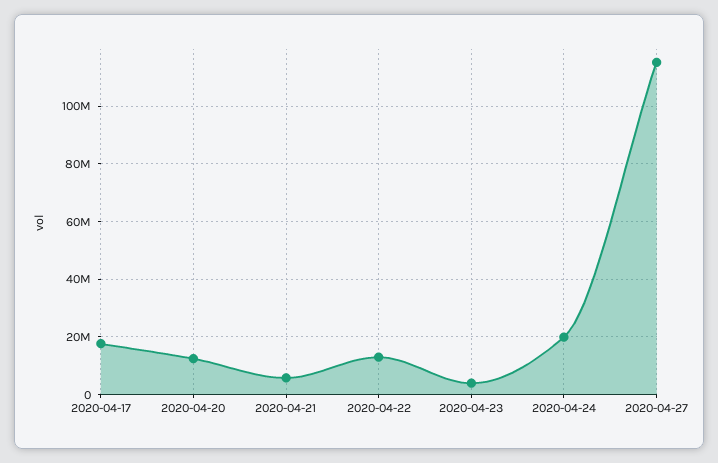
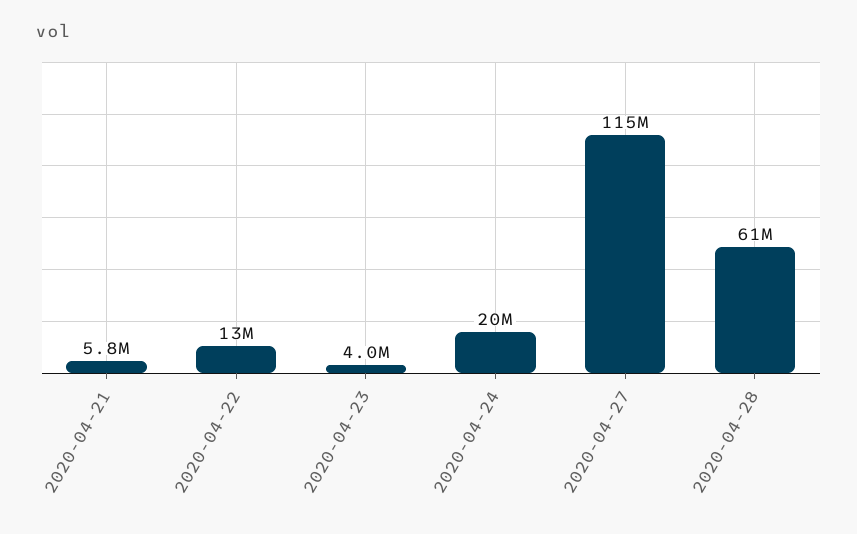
2020-04-17: 17500000 -> none
2020-04-20: 12500000 -> none
2020-04-28: none -> 61000000

